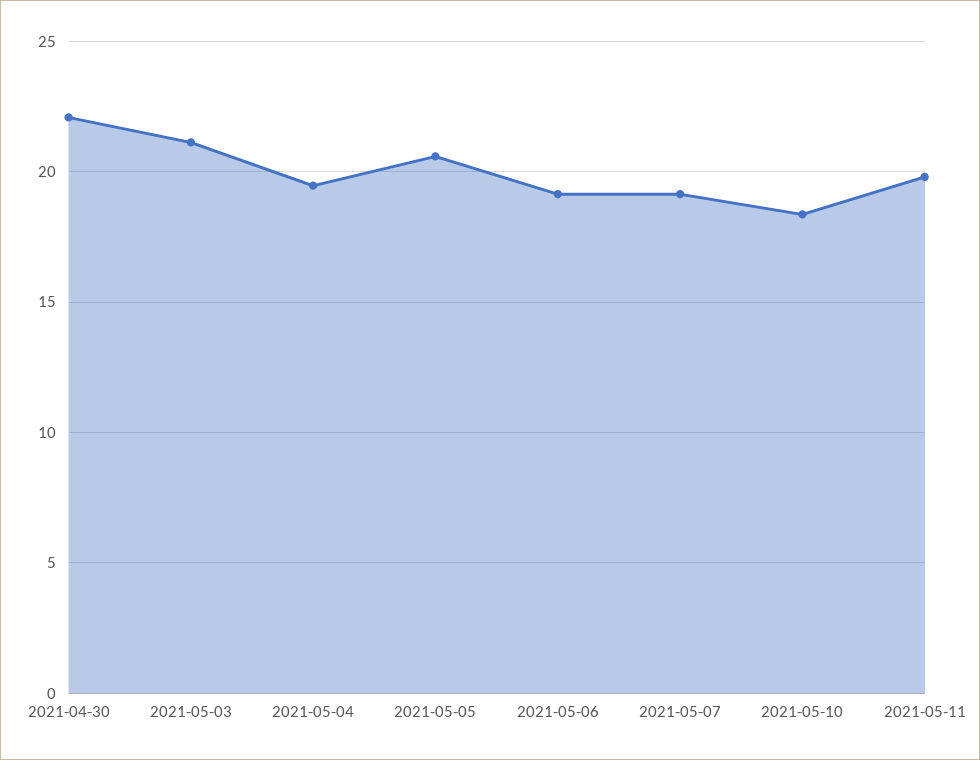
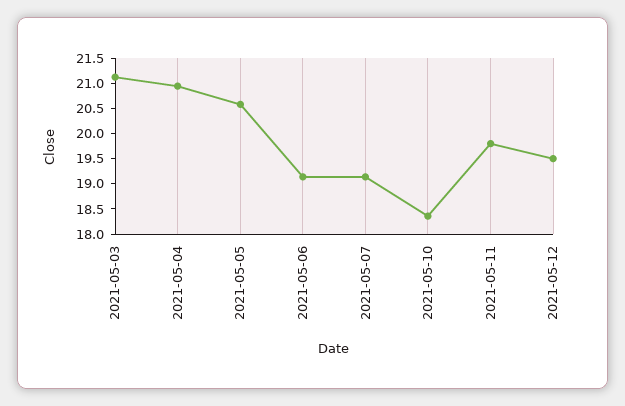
2021-04-30: 22 -> none
2021-05-04: 19.5 -> 21
2021-05-12: none -> 19.5

